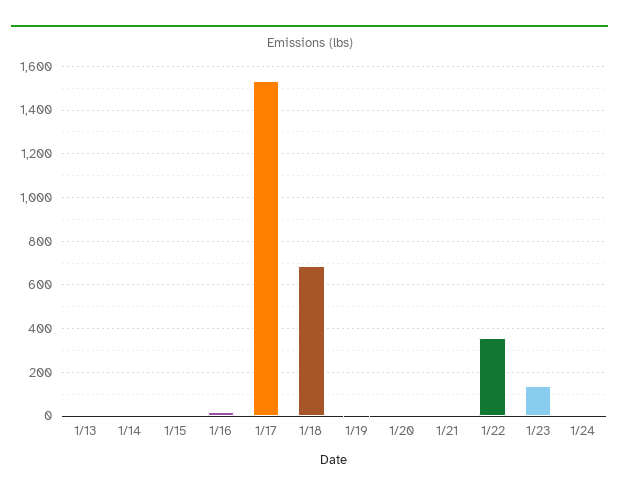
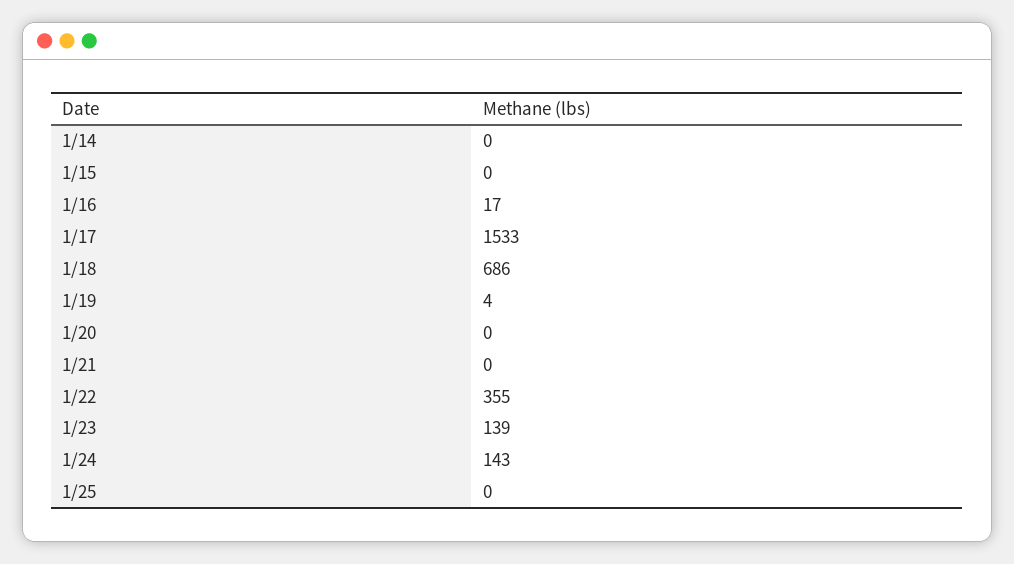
1/13: 0 -> none
1/24: 0 -> 143
1/25: none -> 0

